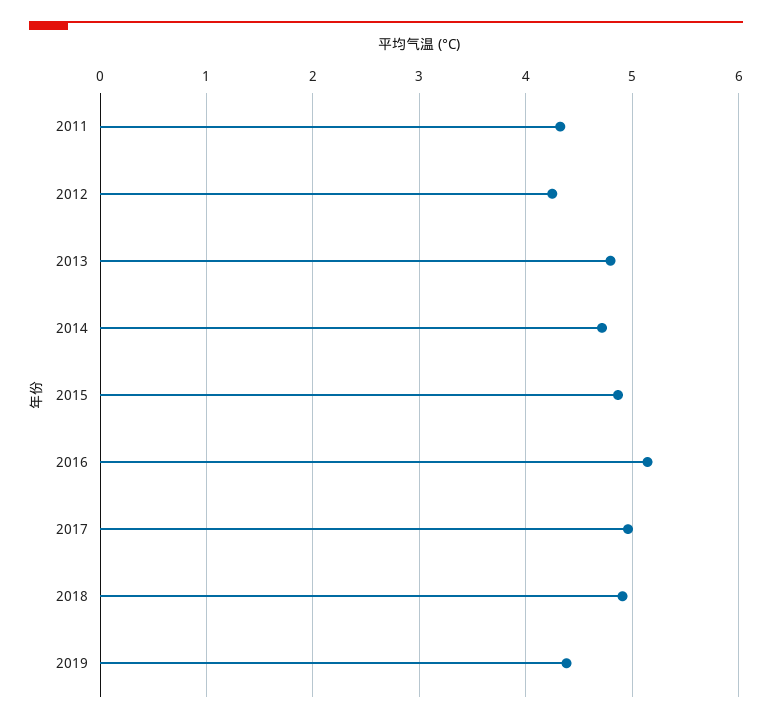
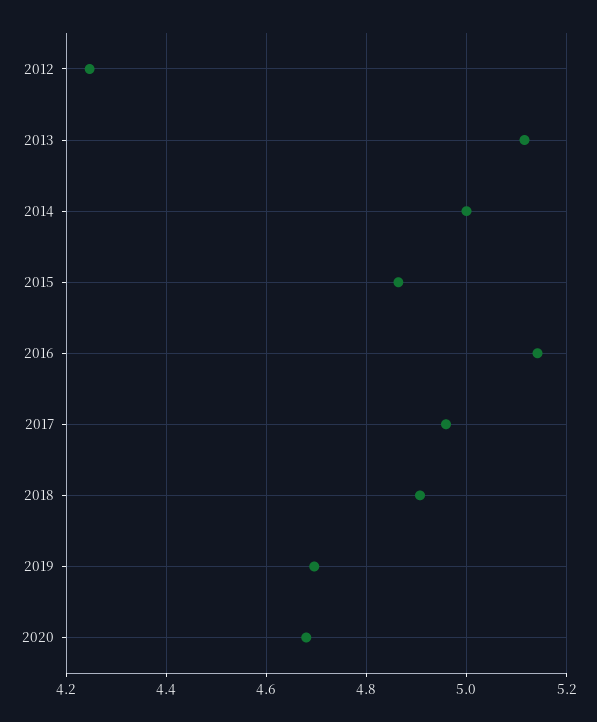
2011: 4.3 -> none
2013: 4.8 -> 5.12
2014: 4.7 -> 5
2019: 4.4 -> 4.7
2020: none -> 4.68

